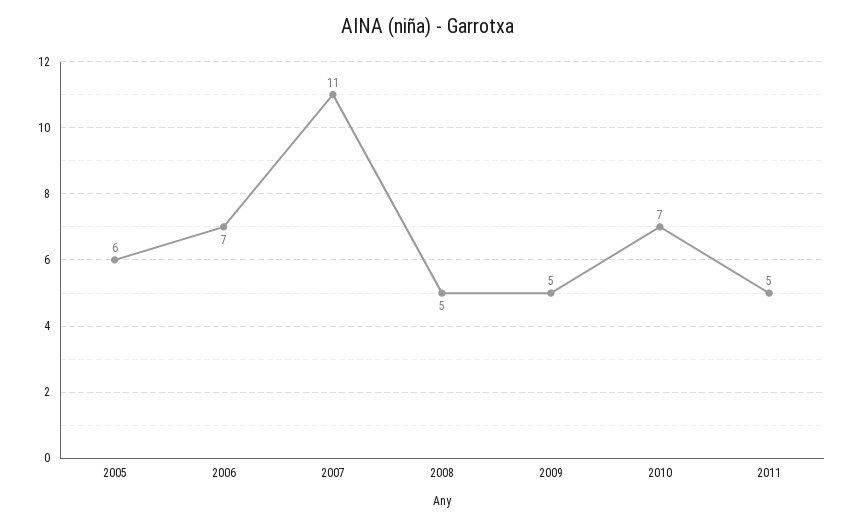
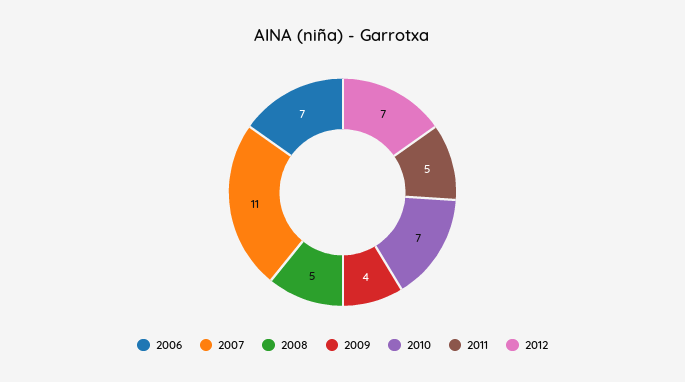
2005: 6 -> none
2009: 5 -> 4
2012: none -> 7

